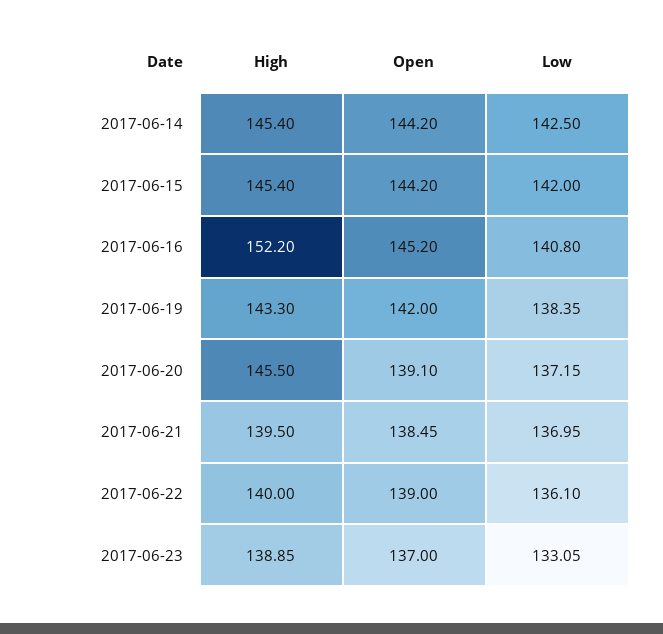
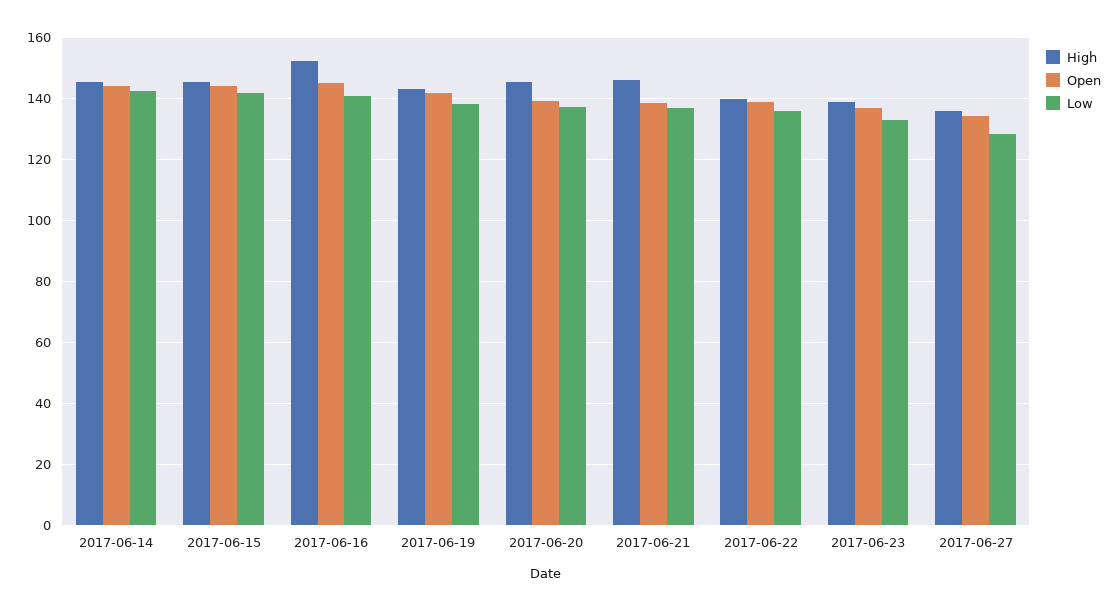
High, 2017-06-21: 139.5 -> 146
High, 2017-06-27: none -> 136
Open, 2017-06-27: none -> 134
Low, 2017-06-27: none -> 128

